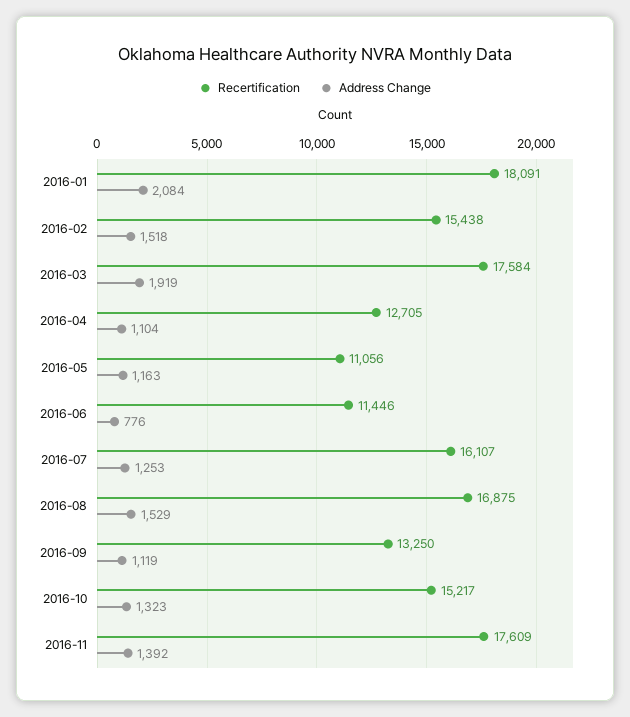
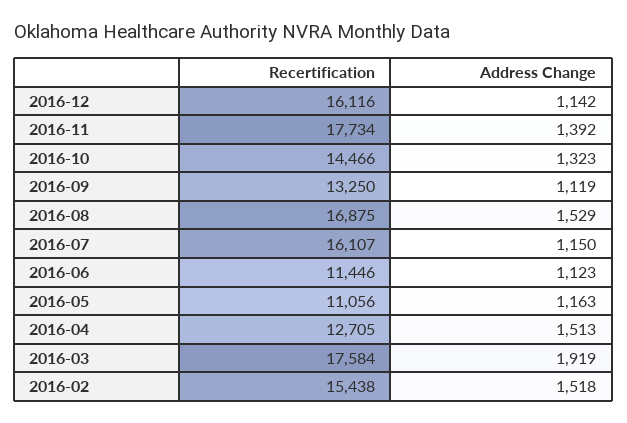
Recertification, 2016-01: 18091 -> none
Address Change, 2016-01: 2084 -> none
Address Change, 2016-04: 1104 -> 1513
Address Change, 2016-06: 776 -> 1123
Address Change, 2016-07: 1253 -> 1150
Recertification, 2016-10: 15217 -> 14466
Recertification, 2016-11: 17609 -> 17734
Recertification, 2016-12: none -> 16116
Address Change, 2016-12: none -> 1142

